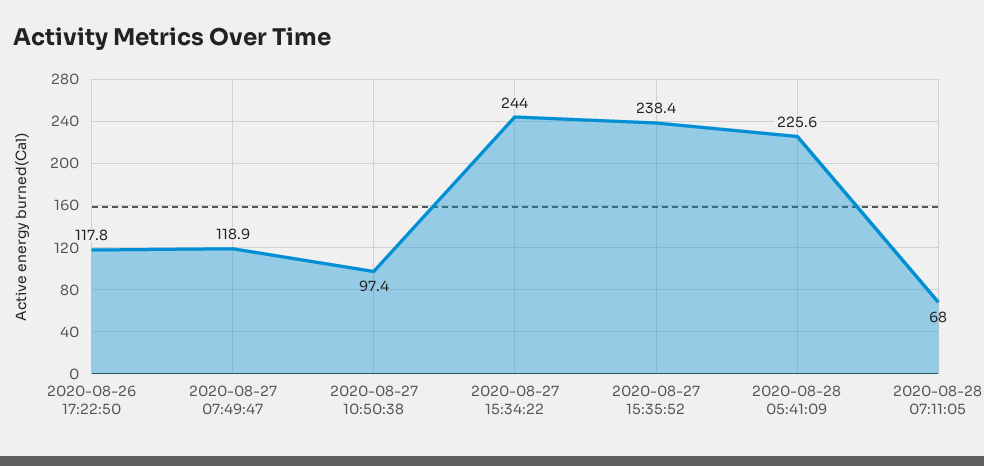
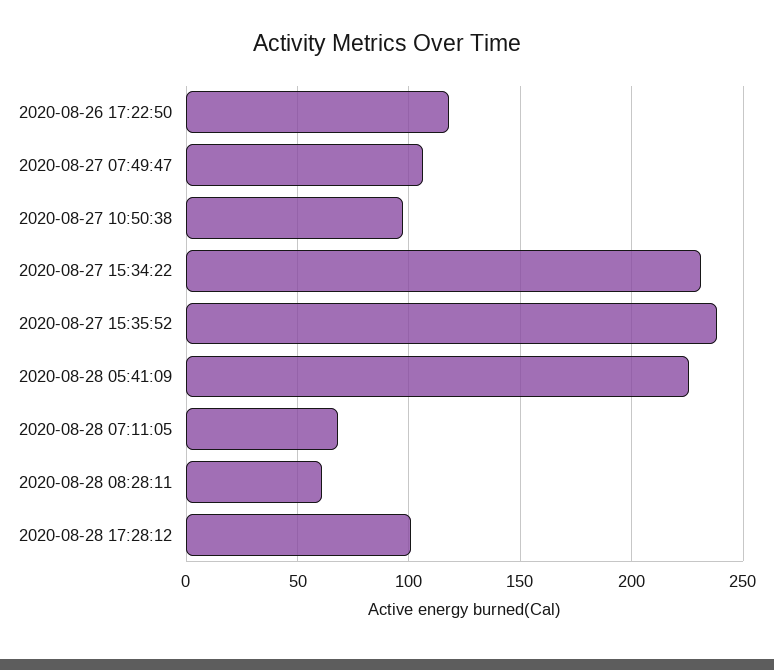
2020-08-27 07:49:47: 118.9 -> 105
2020-08-27 15:34:22: 244 -> 230
2020-08-28 08:28:11: none -> 60
2020-08-28 17:28:12: none -> 100

